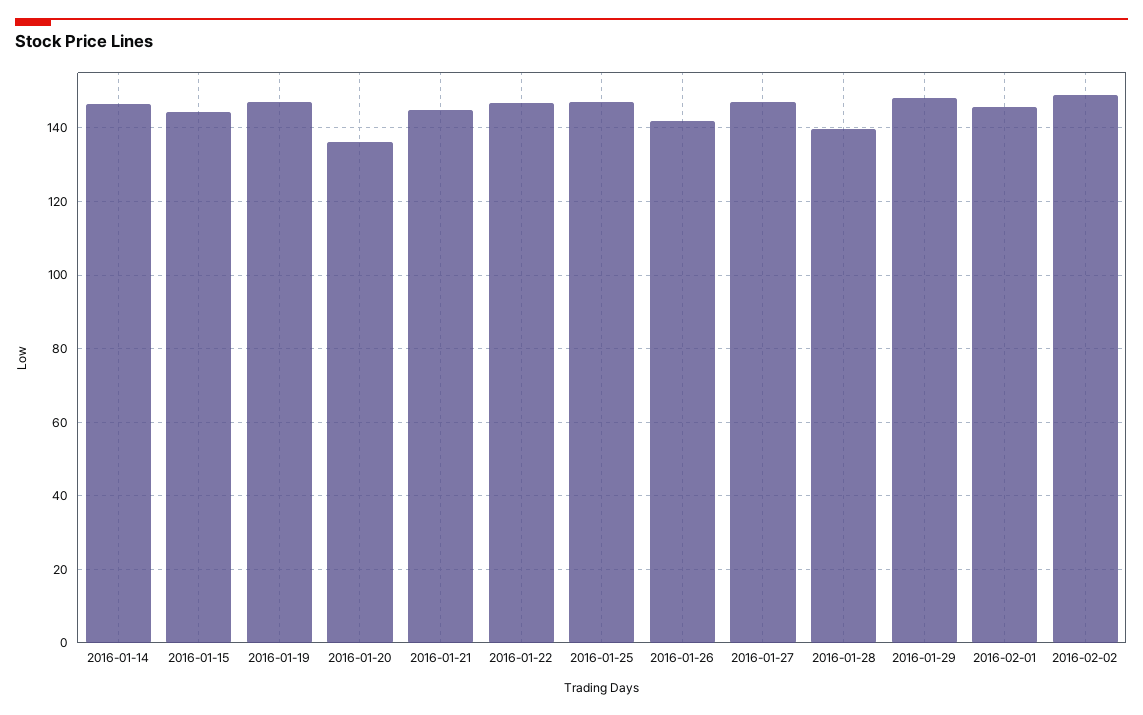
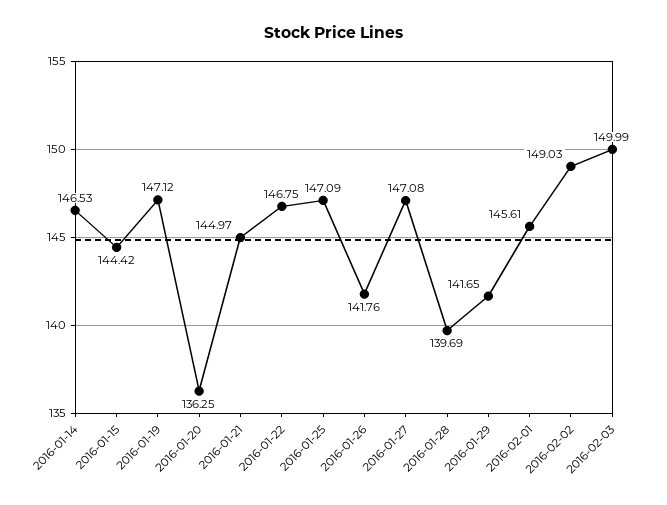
2016-01-29: 148 -> 141.65
2016-02-03: none -> 149.99

